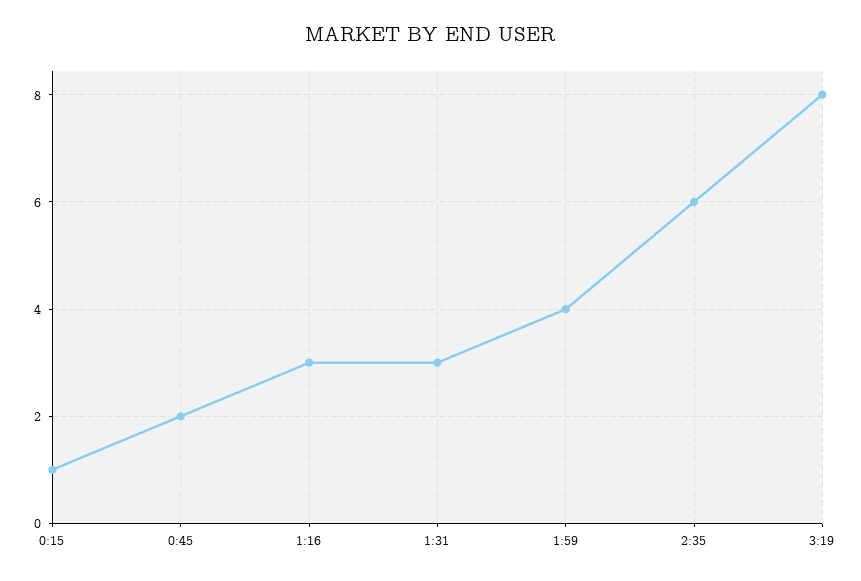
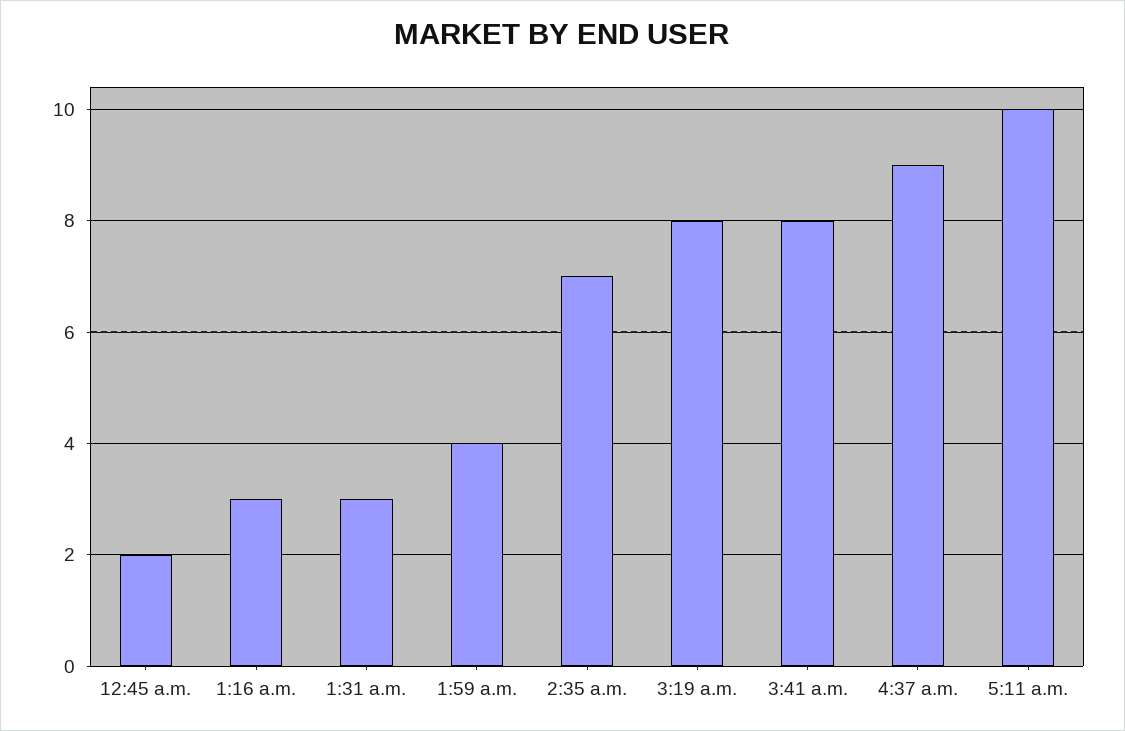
0:15: 1 -> none
2:35: 6 -> 7
3:41 a.m.: none -> 8
4:37 a.m.: none -> 9
5:11 a.m.: none -> 10

